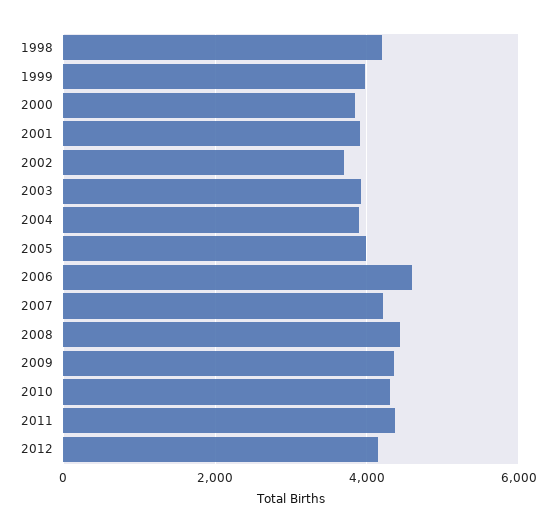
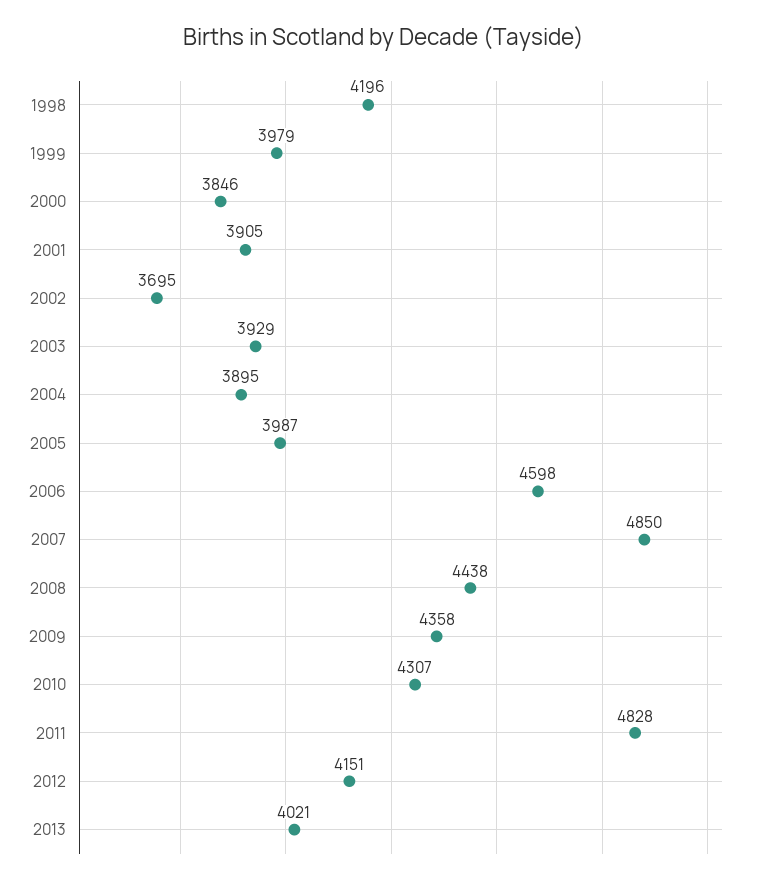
2007: 4200 -> 4850
2011: 4400 -> 4828
2013: none -> 4021

